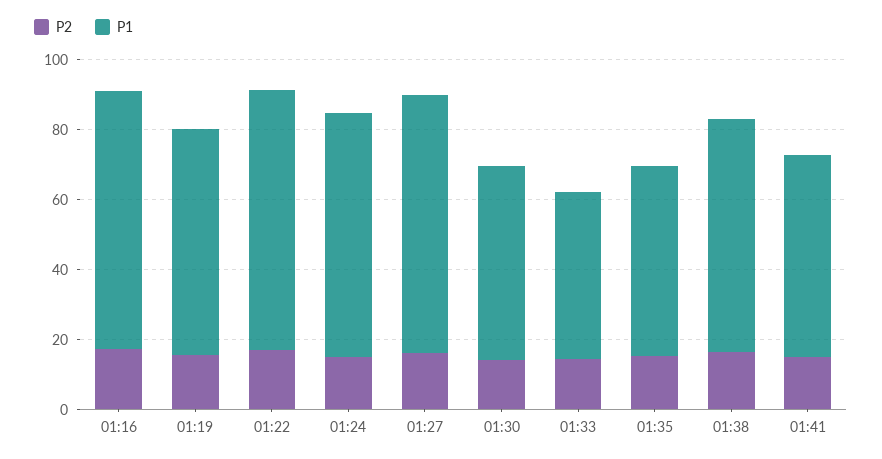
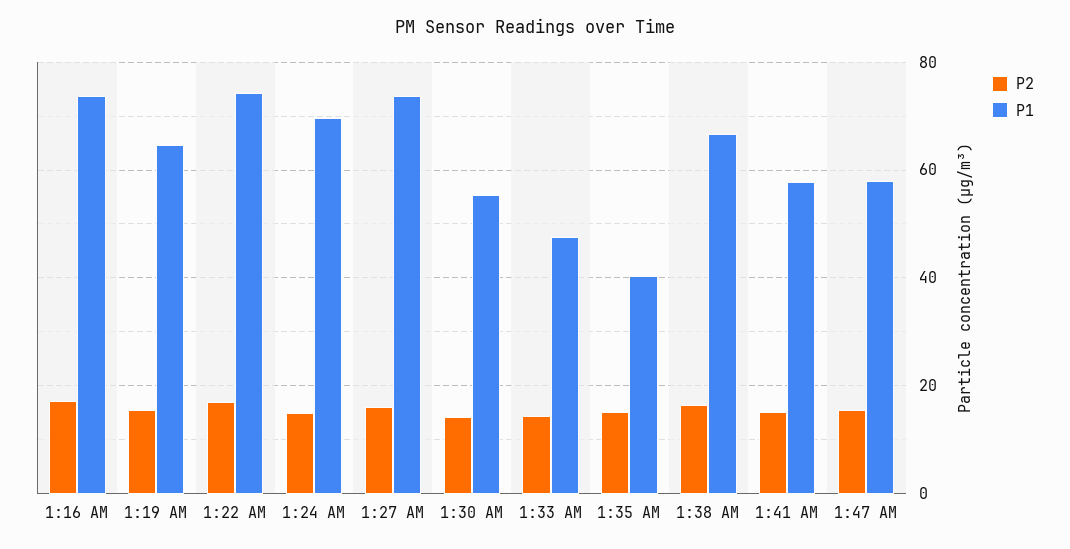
P1, 01:35: 55 -> 40
P2, 1:47 AM: none -> 16
P1, 1:47 AM: none -> 58

